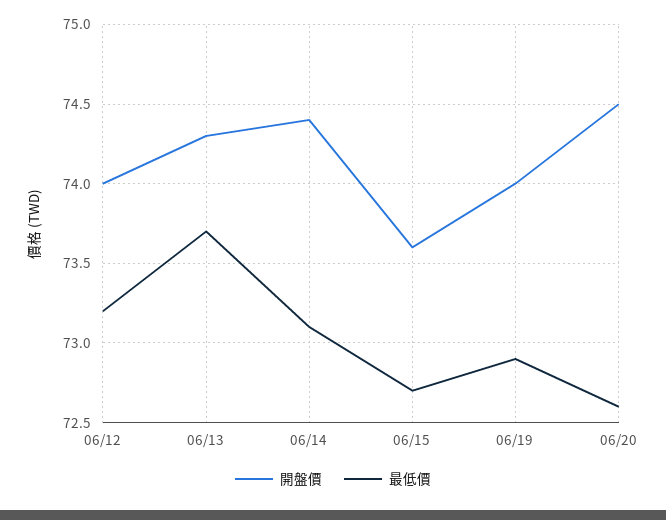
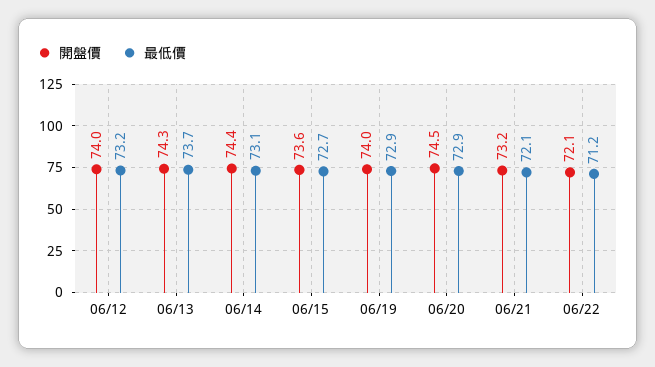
最低價, 06/20: 72.6 -> 72.9
開盤價, 06/21: none -> 73.2
最低價, 06/21: none -> 72.1
開盤價, 06/22: none -> 72.1
最低價, 06/22: none -> 71.2

